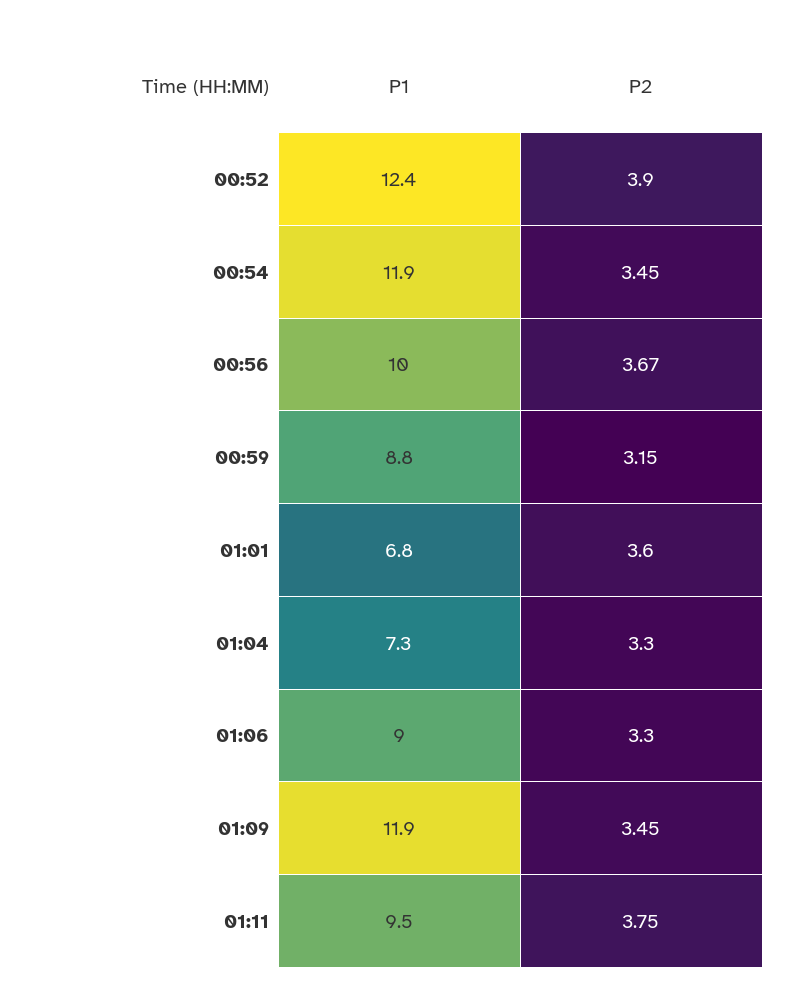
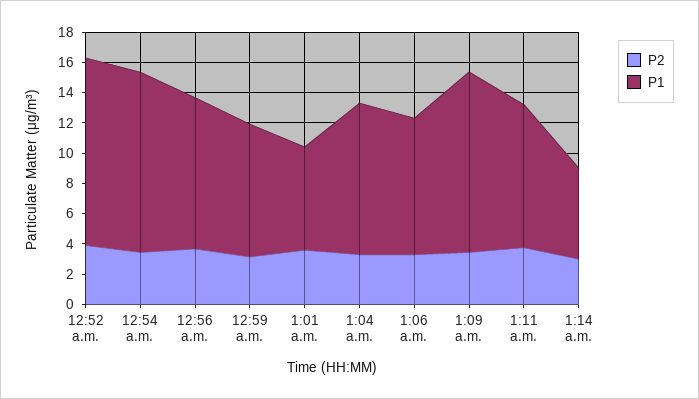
P1, 01:04: 7.3 -> 10
P2, 1:14 a.m.: none -> 3
P1, 1:14 a.m.: none -> 6

